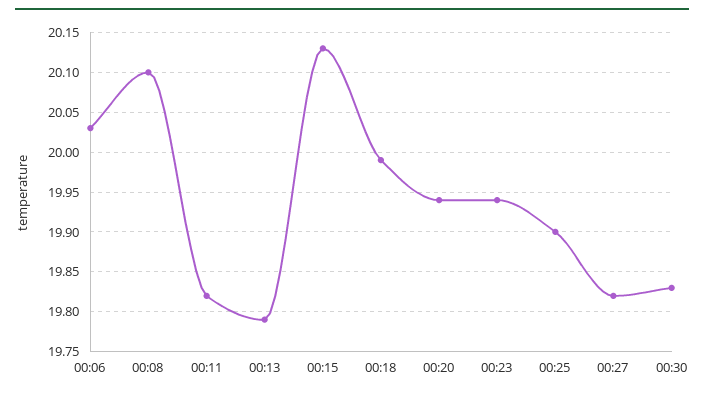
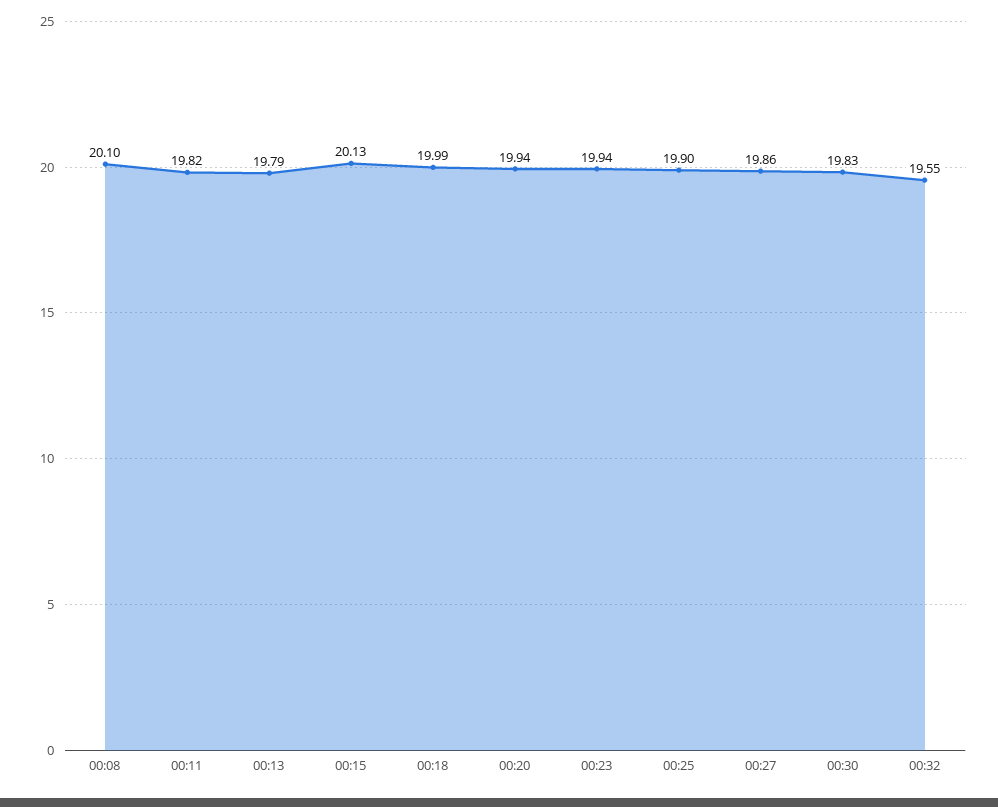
00:06: 20.03 -> none
00:27: 19.82 -> 19.86
00:32: none -> 19.55

